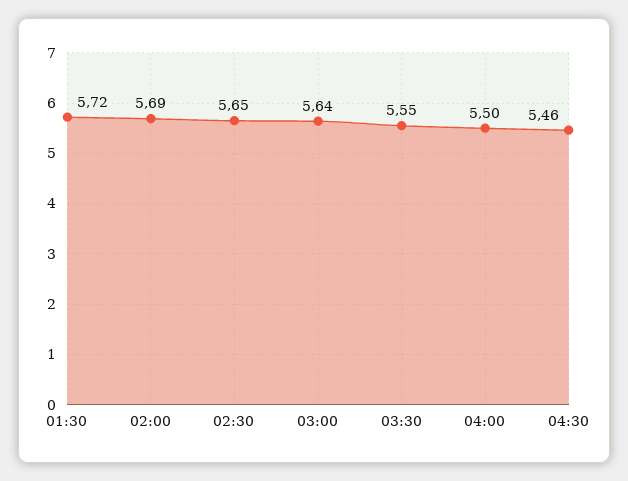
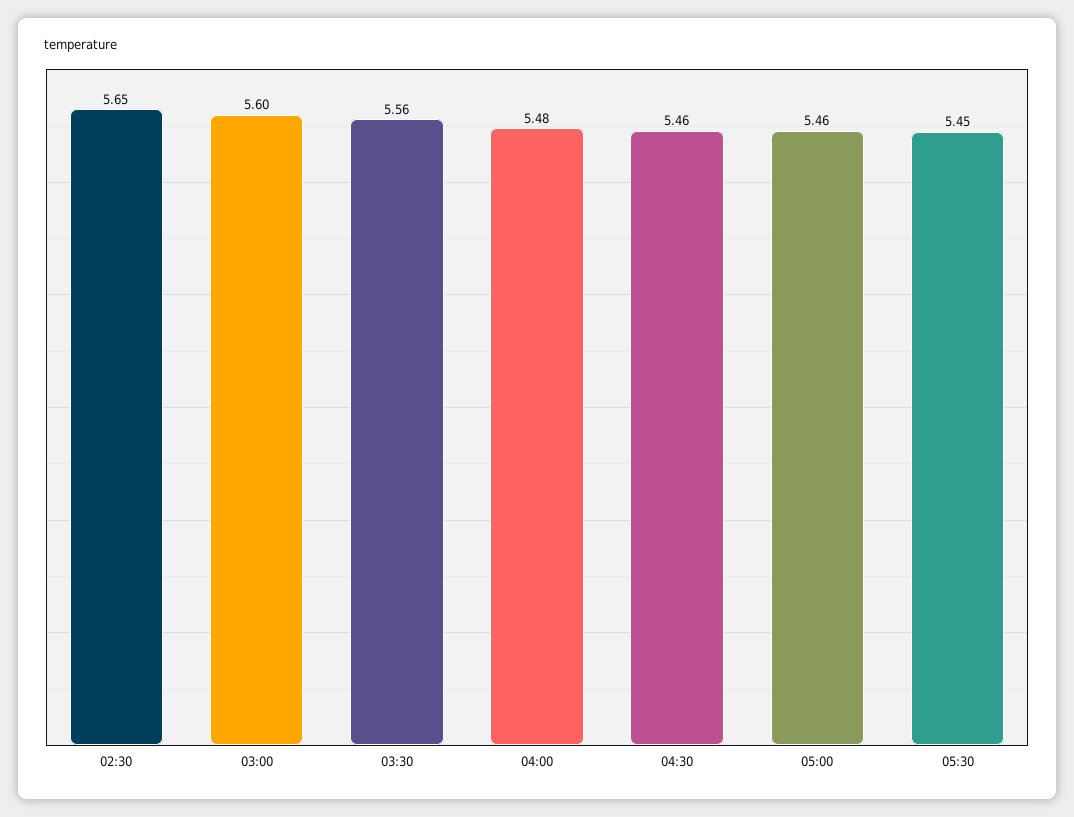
01:30: 5.72 -> none
02:00: 5.69 -> none
03:00: 5.64 -> 5.6
03:30: 5.55 -> 5.56
04:00: 5.5 -> 5.48
05:00: none -> 5.46
05:30: none -> 5.45

